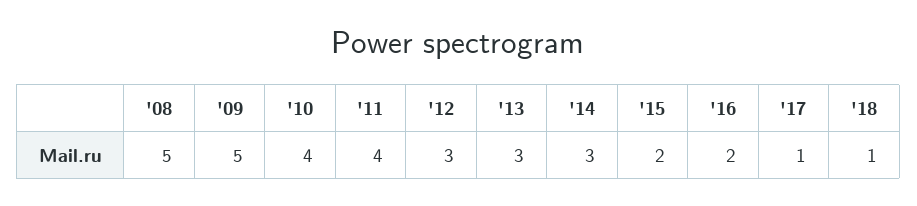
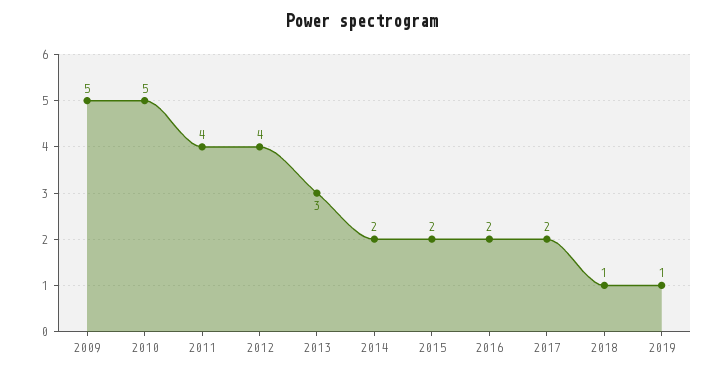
'08: 5 -> none
'10: 4 -> 5
'12: 3 -> 4
'14: 3 -> 2
'17: 1 -> 2
2019: none -> 1

